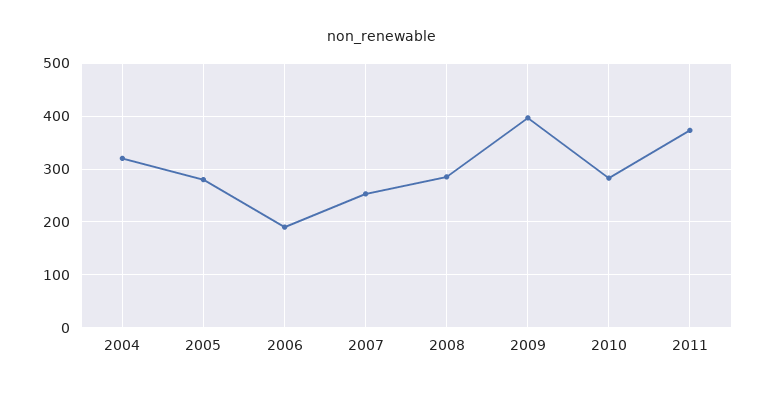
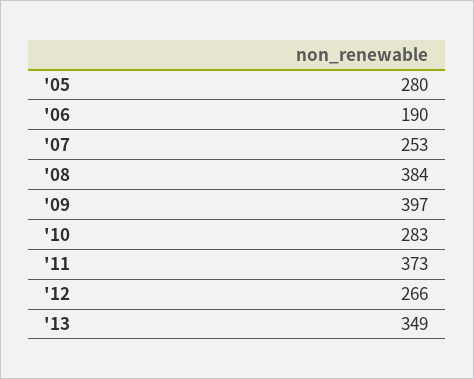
2004: 320 -> none
2008: 280 -> 384
'12: none -> 266
'13: none -> 349

